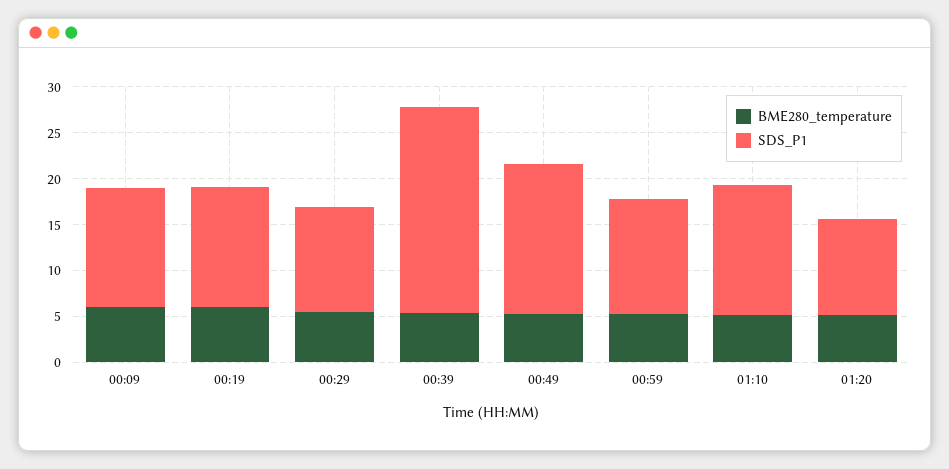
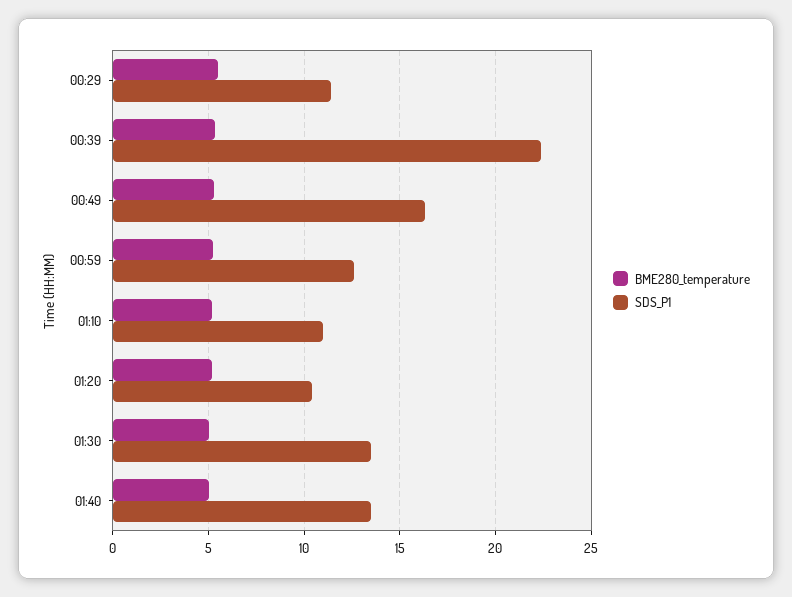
BME280_temperature, 00:09: 6 -> none
SDS_P1, 00:09: 13 -> none
BME280_temperature, 00:19: 6 -> none
SDS_P1, 00:19: 13 -> none
SDS_P1, 01:10: 14 -> 11
BME280_temperature, 01:30: none -> 5
SDS_P1, 01:30: none -> 13.5
BME280_temperature, 01:40: none -> 5
SDS_P1, 01:40: none -> 13.5

